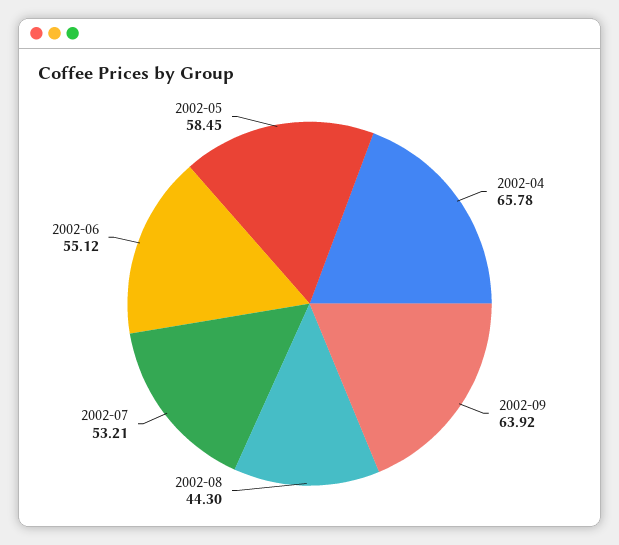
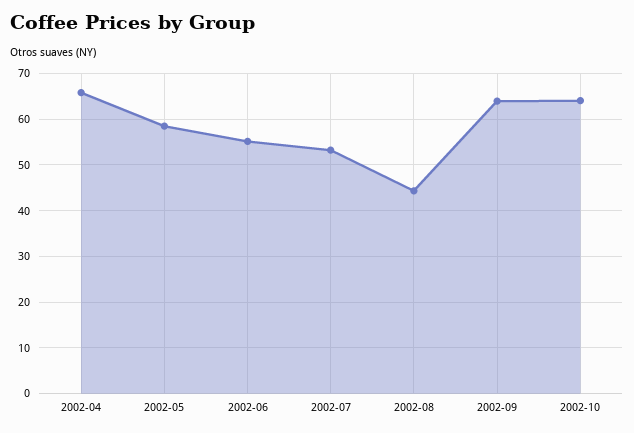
2002-10: none -> 64

